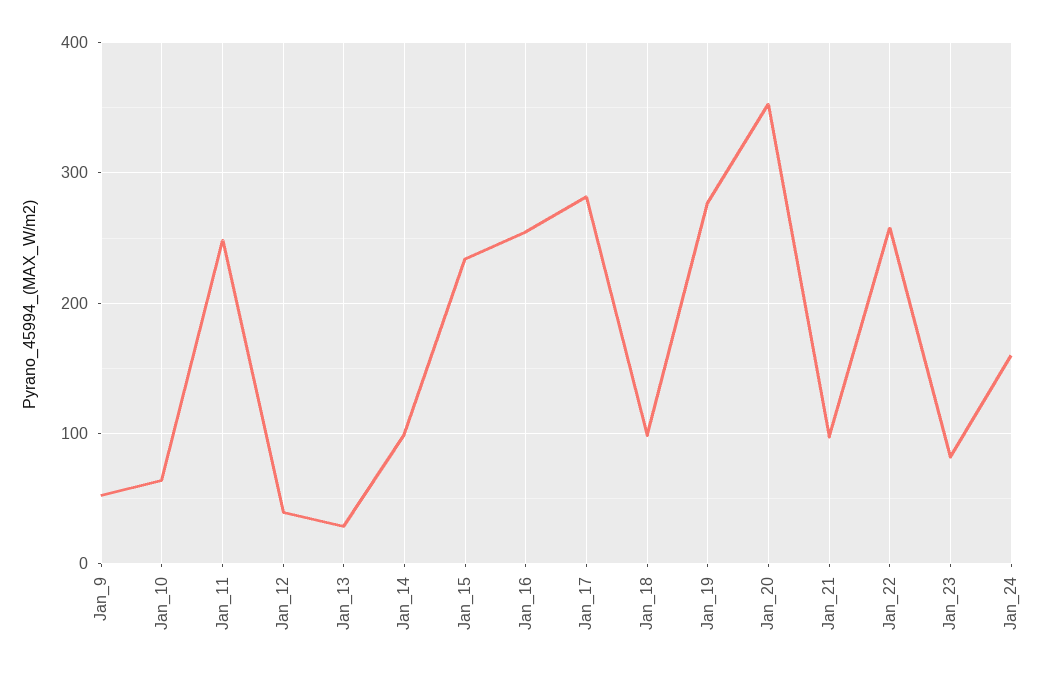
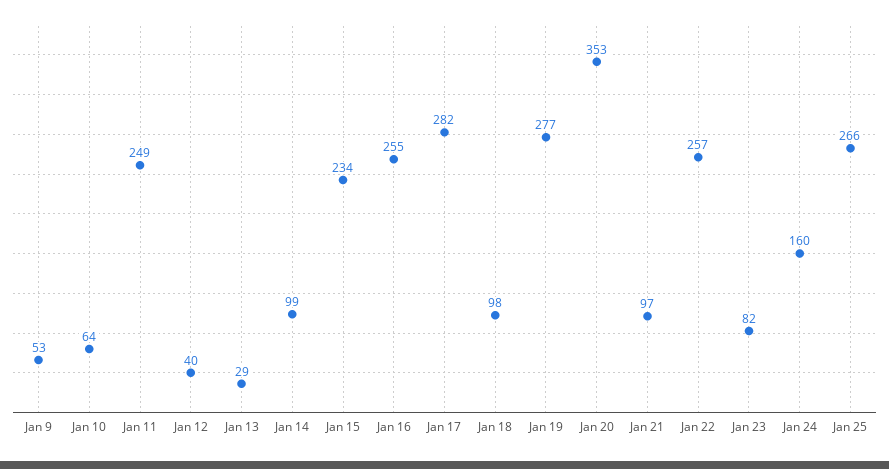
Jan 25: none -> 266

